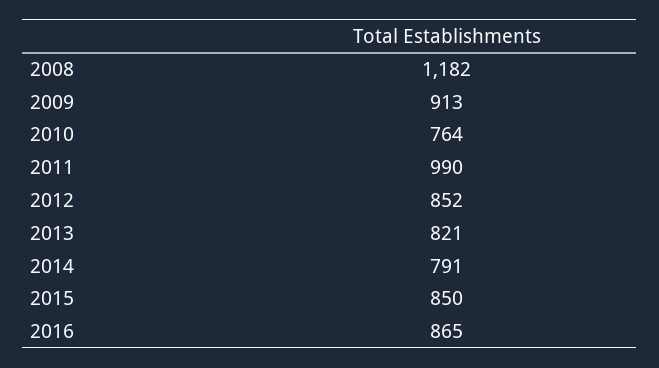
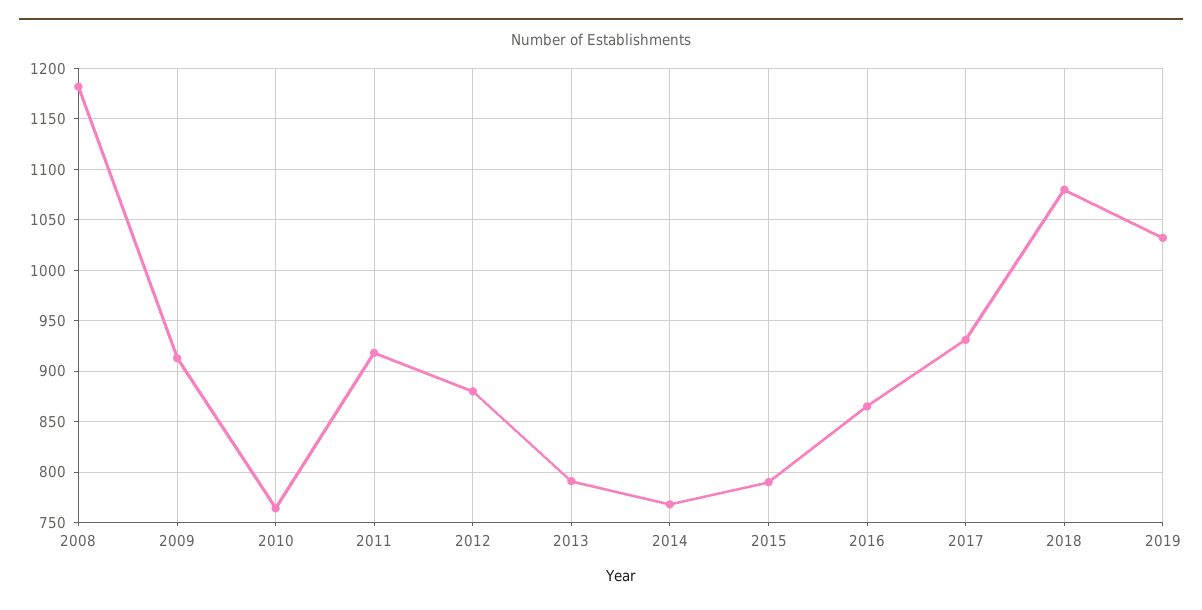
2011: 990 -> 920
2012: 852 -> 880
2013: 821 -> 790
2014: 791 -> 770
2015: 850 -> 790
2017: none -> 930
2018: none -> 1080
2019: none -> 1030

